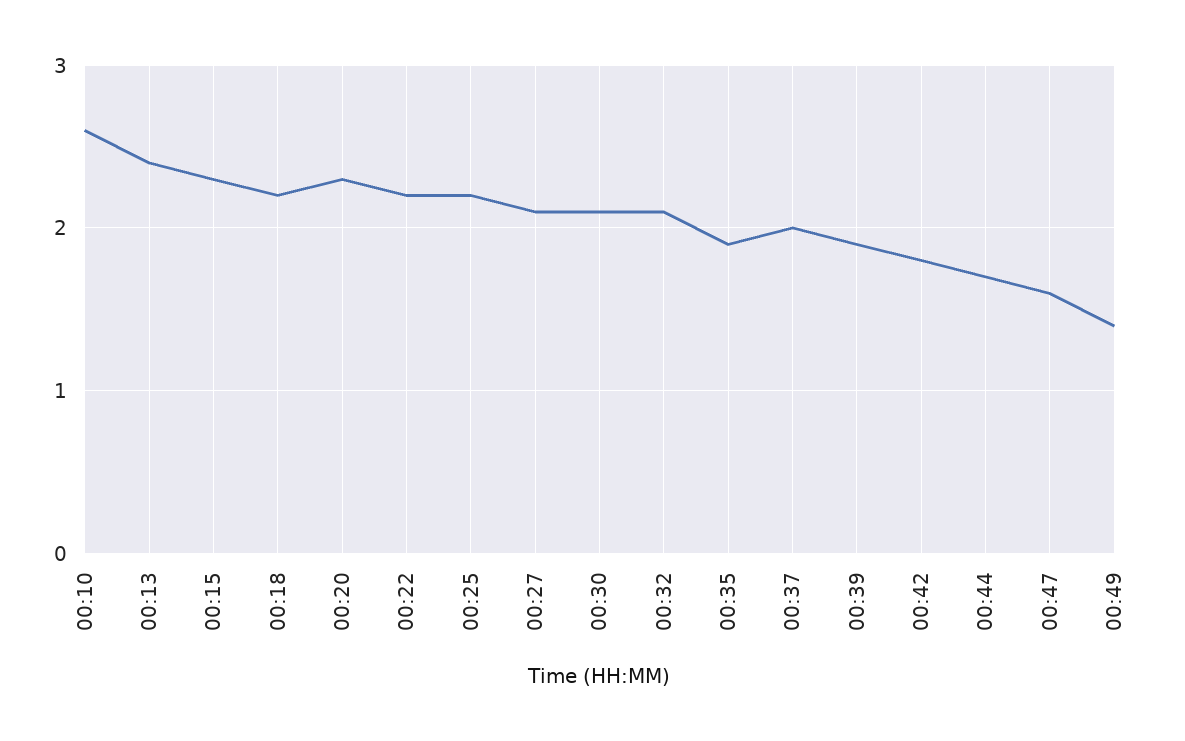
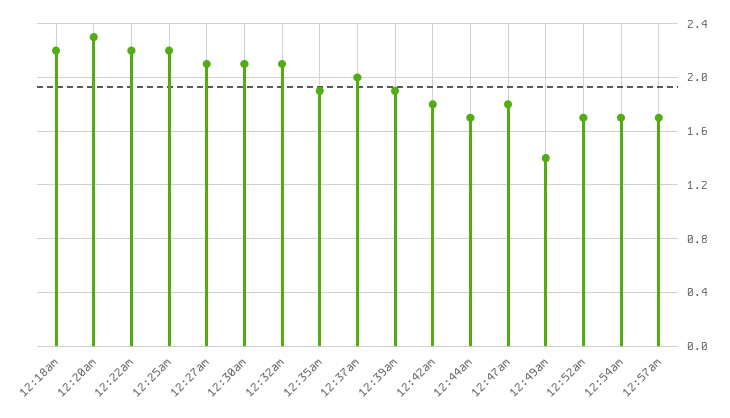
00:10: 2.6 -> none
00:13: 2.4 -> none
00:15: 2.3 -> none
00:47: 1.6 -> 1.8
12:52am: none -> 1.7
12:54am: none -> 1.7
12:57am: none -> 1.7

